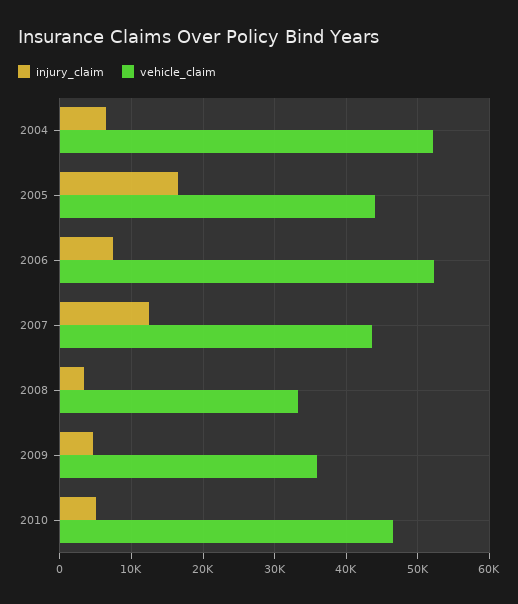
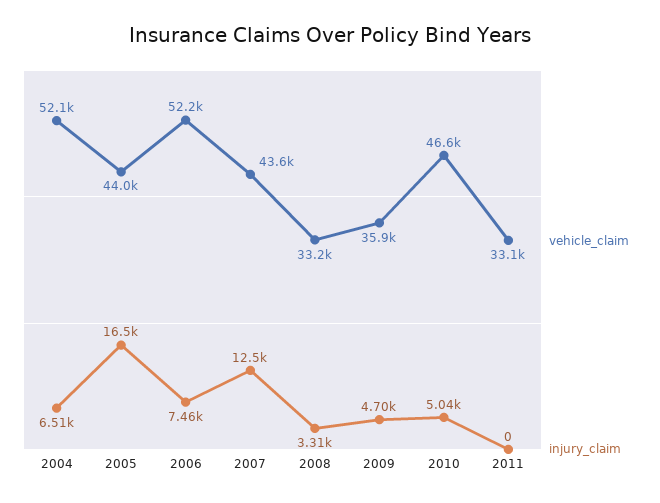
vehicle_claim, 2011: none -> 33100
injury_claim, 2011: none -> 0

